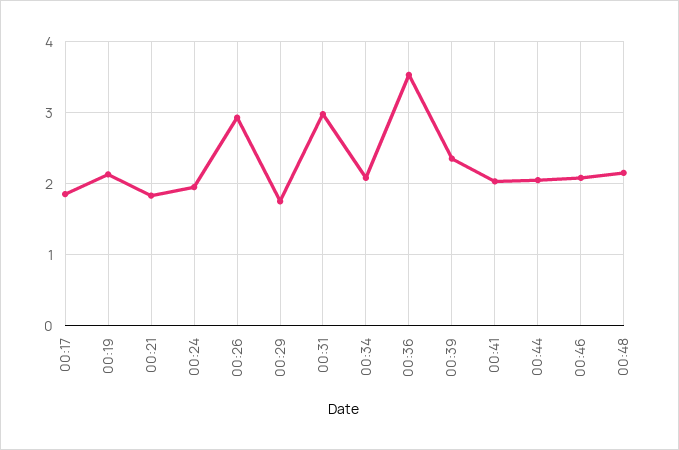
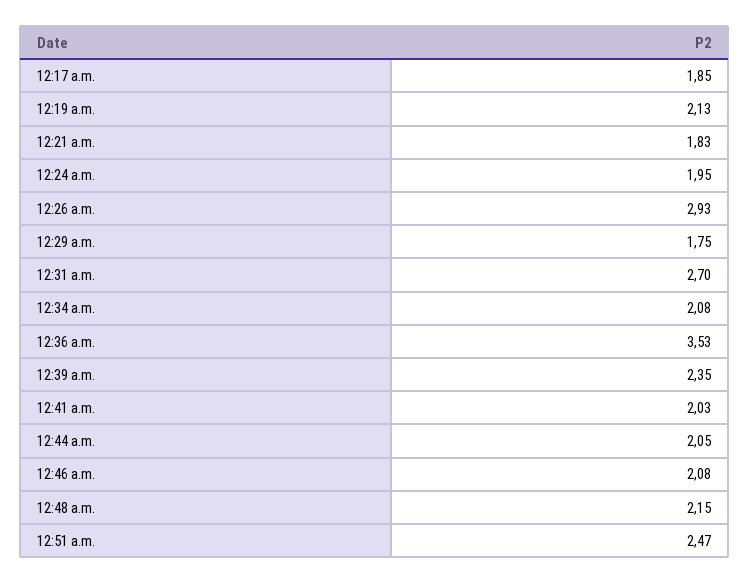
00:31: 3 -> 2.7
12:51 a.m.: none -> 2.47

